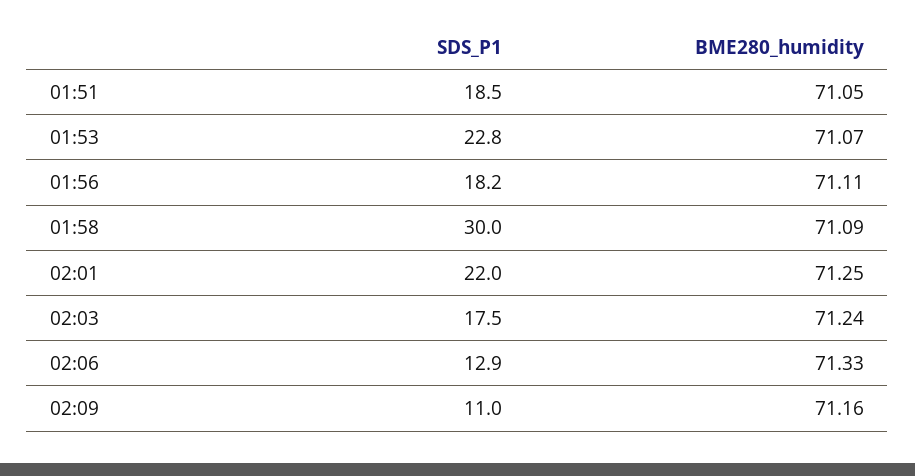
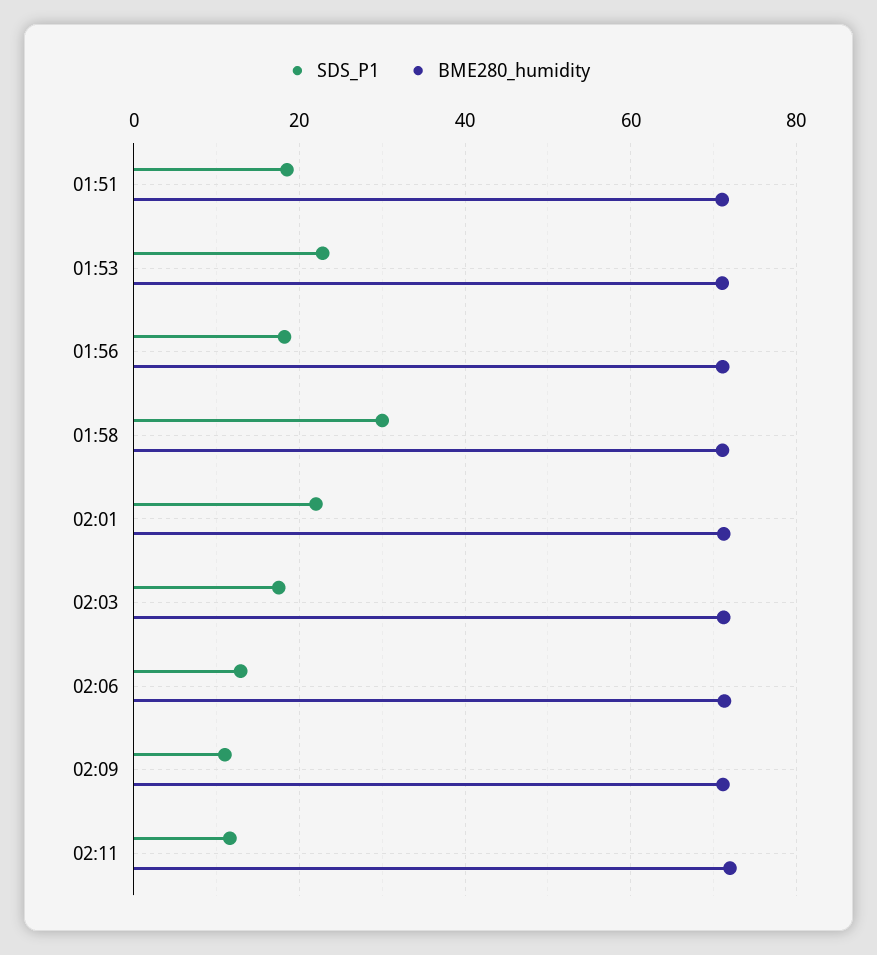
SDS_P1, 02:11: none -> 12
BME280_humidity, 02:11: none -> 72

